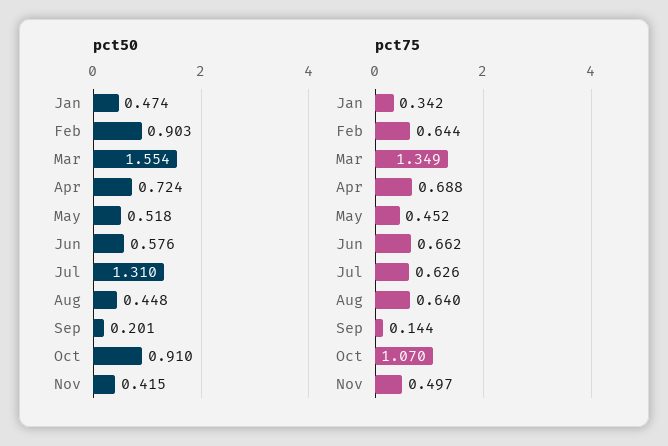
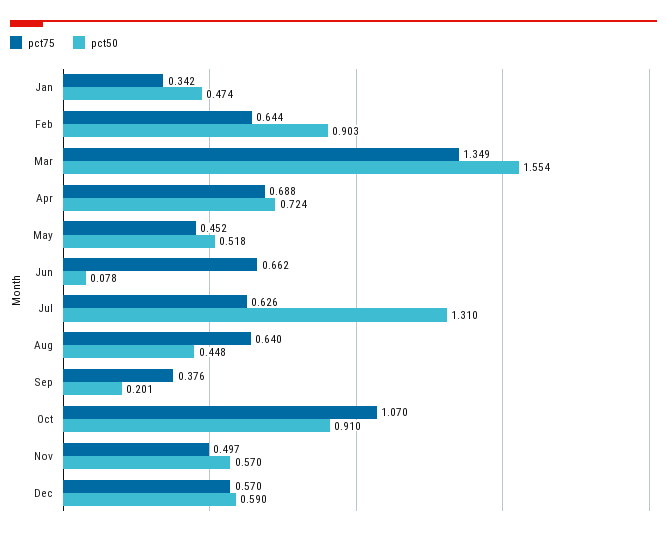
pct50, Jun: 0.576 -> 0.078
pct50, Nov: 0.415 -> 0.57
pct75, Sep: 0.144 -> 0.376
pct75, Dec: none -> 0.57
pct50, Dec: none -> 0.59

